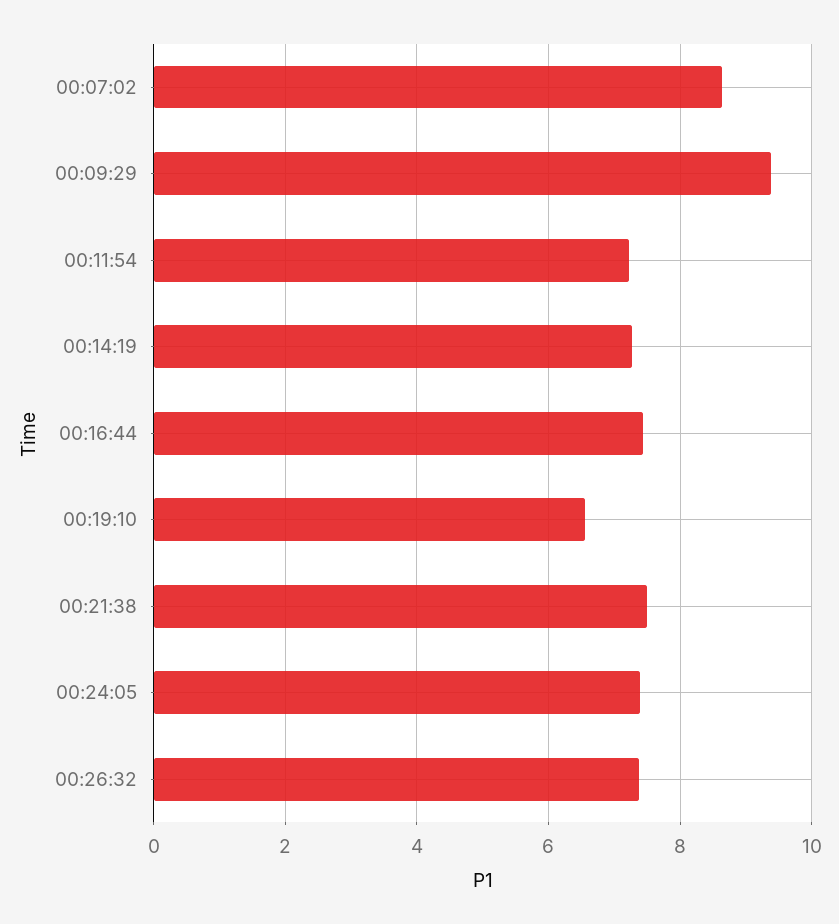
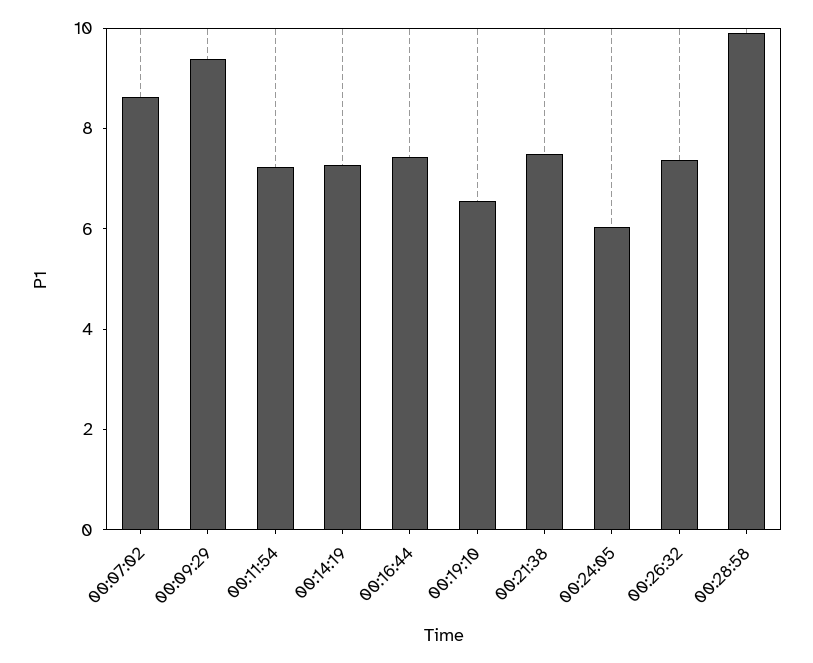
00:24:05: 7.4 -> 6
00:28:58: none -> 10

